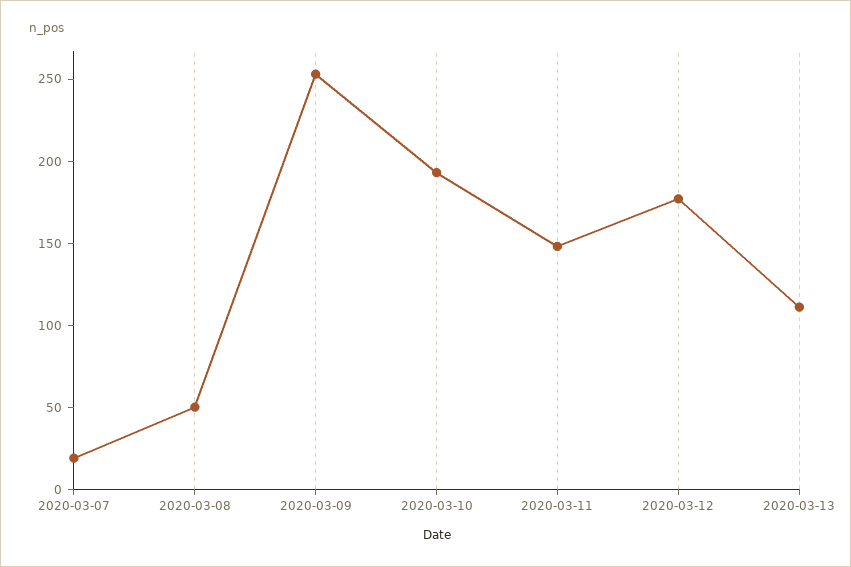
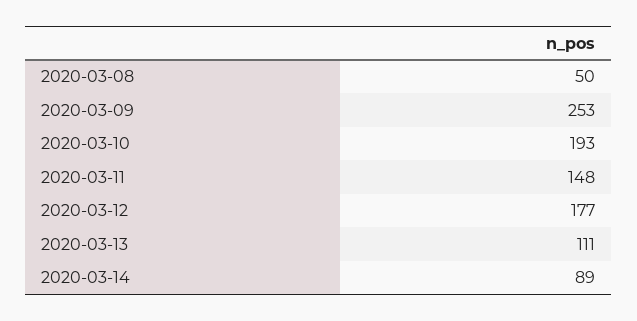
2020-03-07: 20 -> none
2020-03-14: none -> 89

